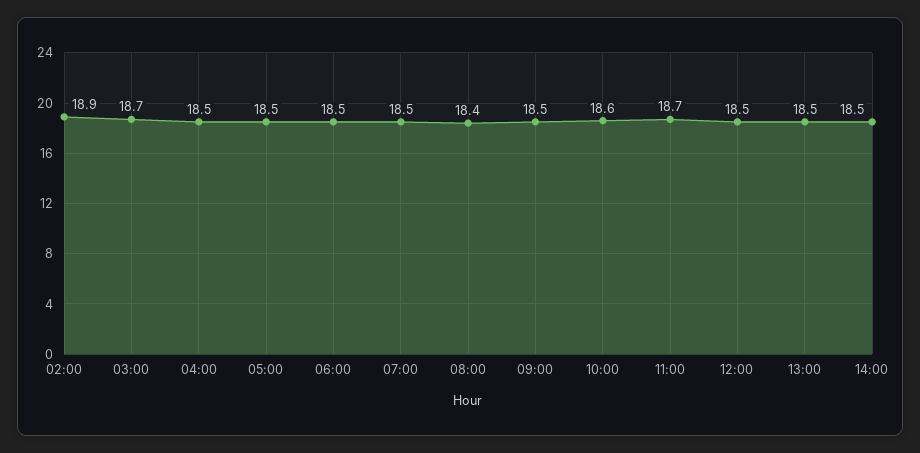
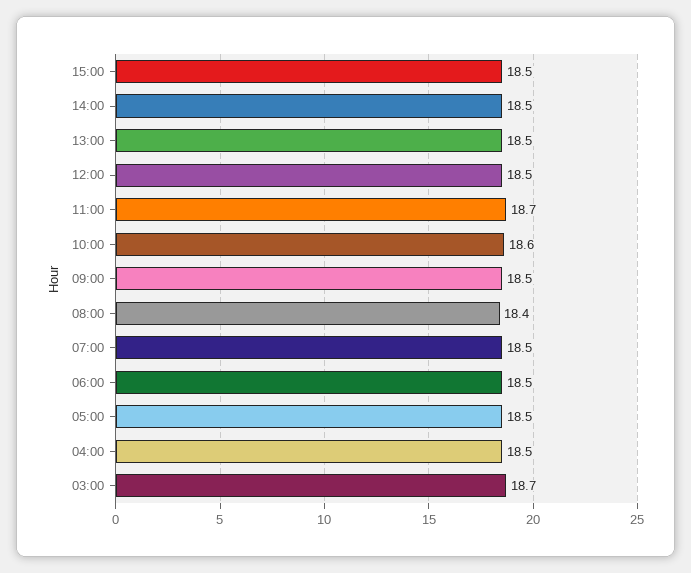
02:00: 18.9 -> none
15:00: none -> 18.5

